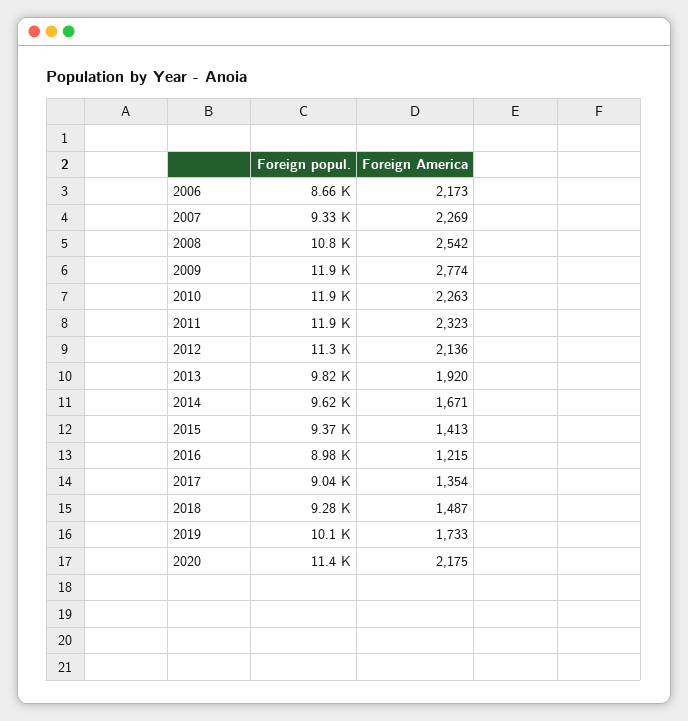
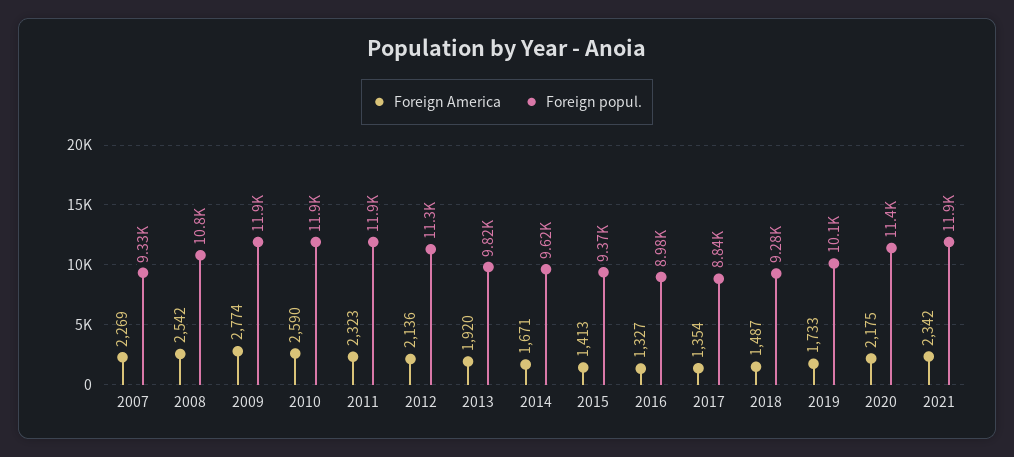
Foreign popul., 2006: 8660 -> none
Foreign America, 2006: 2173 -> none
Foreign America, 2010: 2263 -> 2590
Foreign America, 2016: 1215 -> 1327
Foreign popul., 2017: 9040 -> 8840
Foreign America, 2021: none -> 2342
Foreign popul., 2021: none -> 11900

